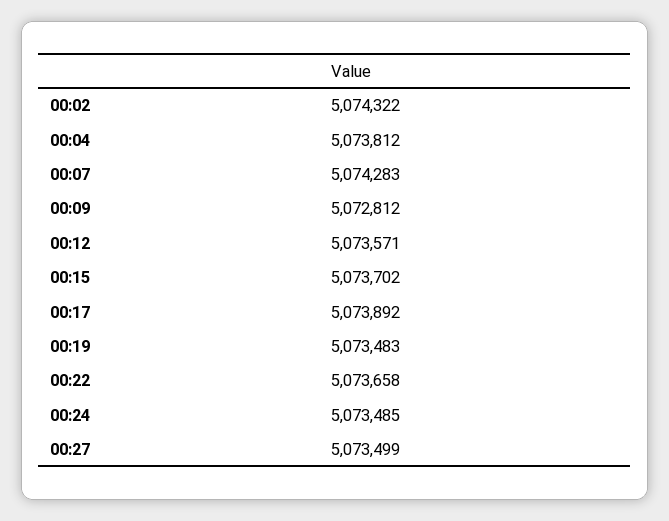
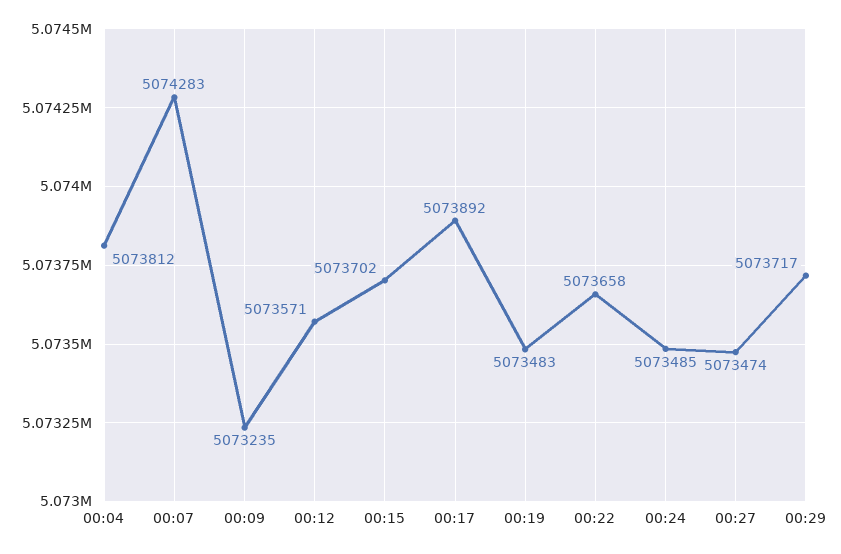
00:02: 5074322 -> none
00:09: 5072812 -> 5073235
00:27: 5073499 -> 5073474
00:29: none -> 5073717

